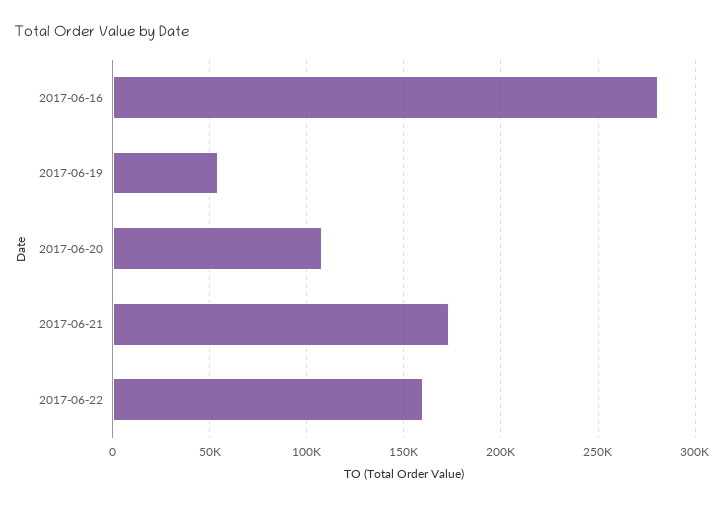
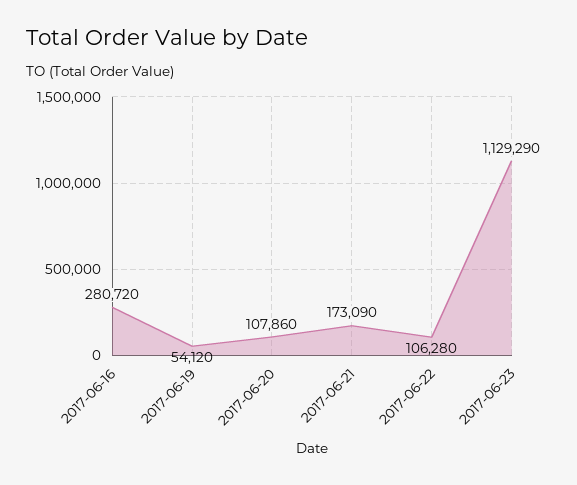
2017-06-22: 160000 -> 106280
2017-06-23: none -> 1129290

